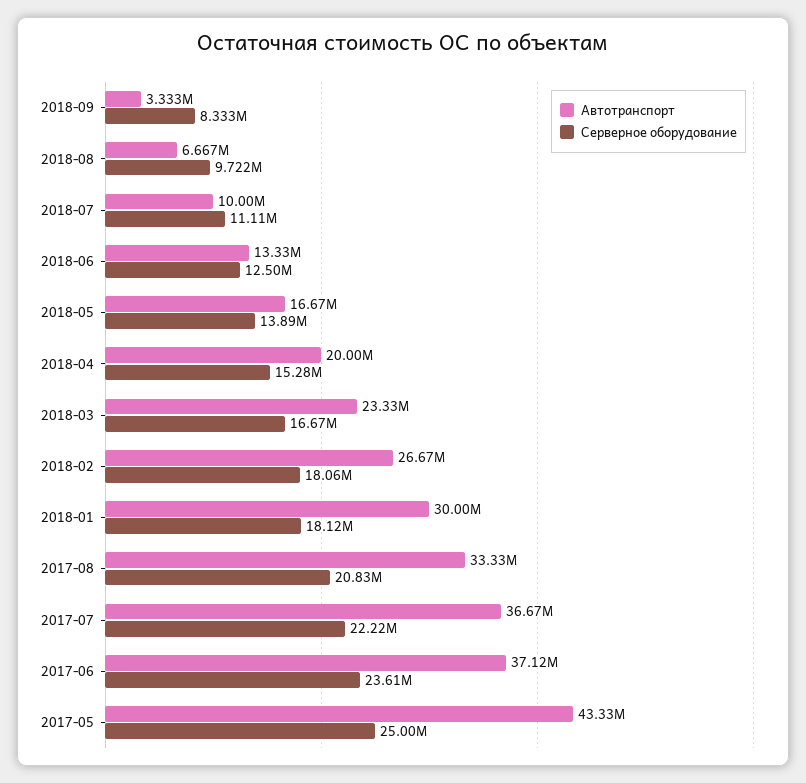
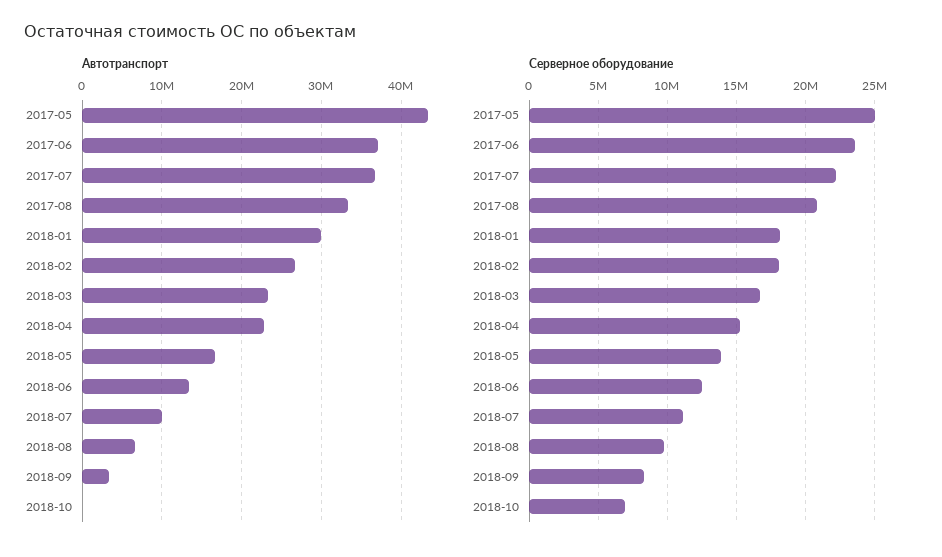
Автотранспорт, 2018-04: 20000000 -> 23000000
Автотранспорт, 2018-10: none -> 0
Серверное оборудование, 2018-10: none -> 7000000

